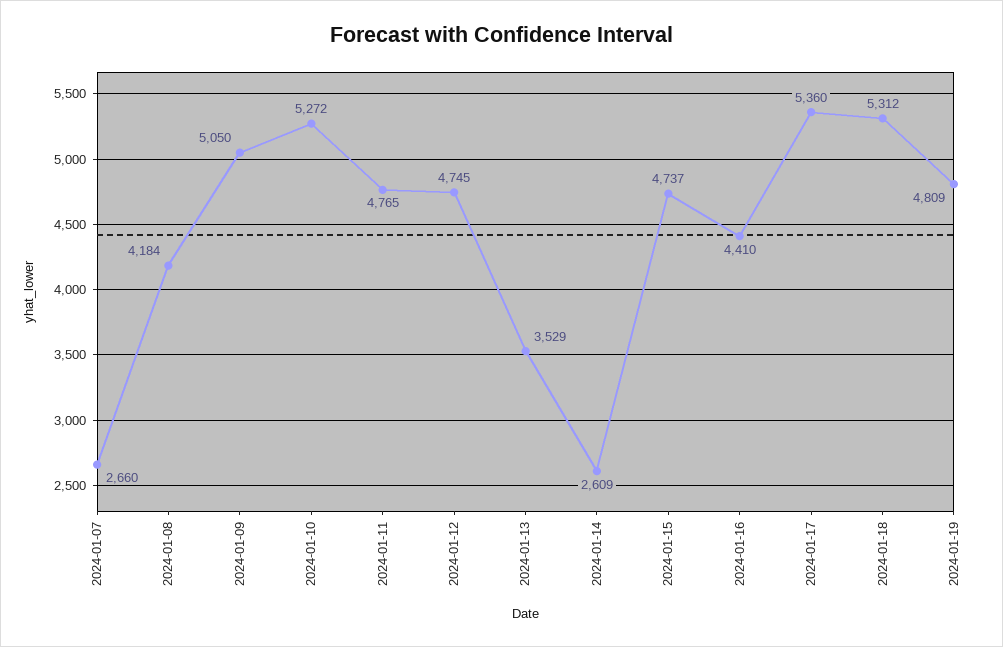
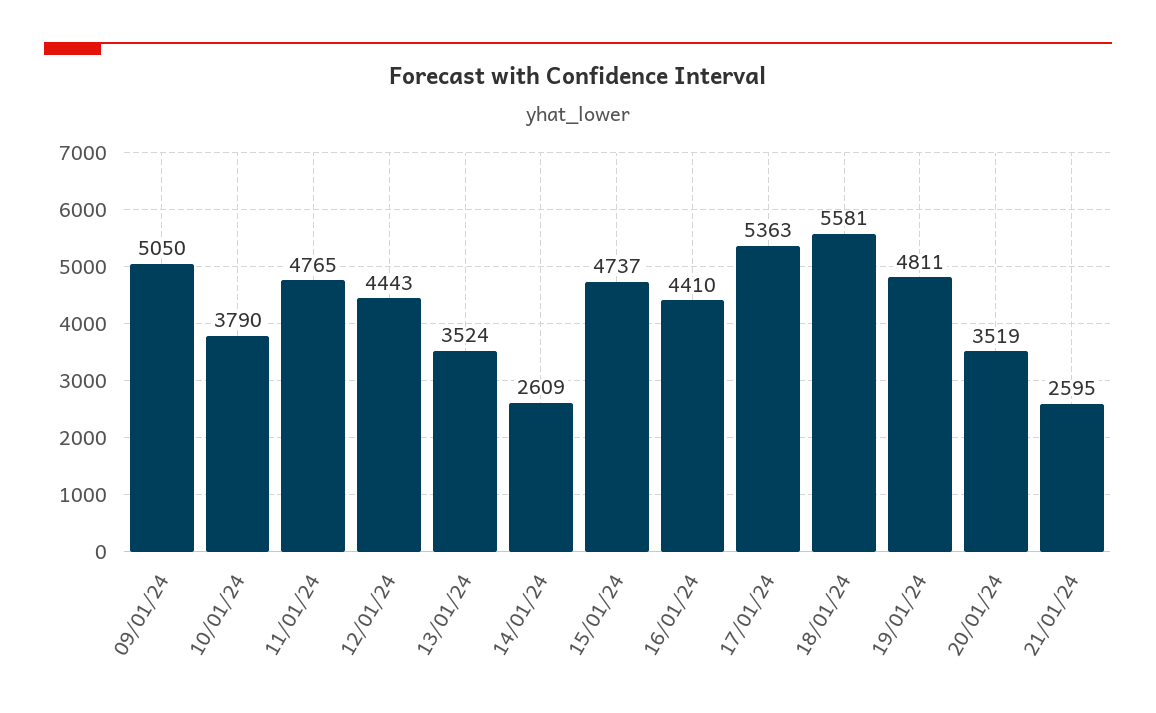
2024-01-07: 2660 -> none
2024-01-08: 4184 -> none
2024-01-10: 5272 -> 3790
2024-01-12: 4745 -> 4443
2024-01-13: 3529 -> 3524
2024-01-17: 5360 -> 5363
2024-01-18: 5312 -> 5581
2024-01-19: 4809 -> 4811
20/01/24: none -> 3519
21/01/24: none -> 2595

